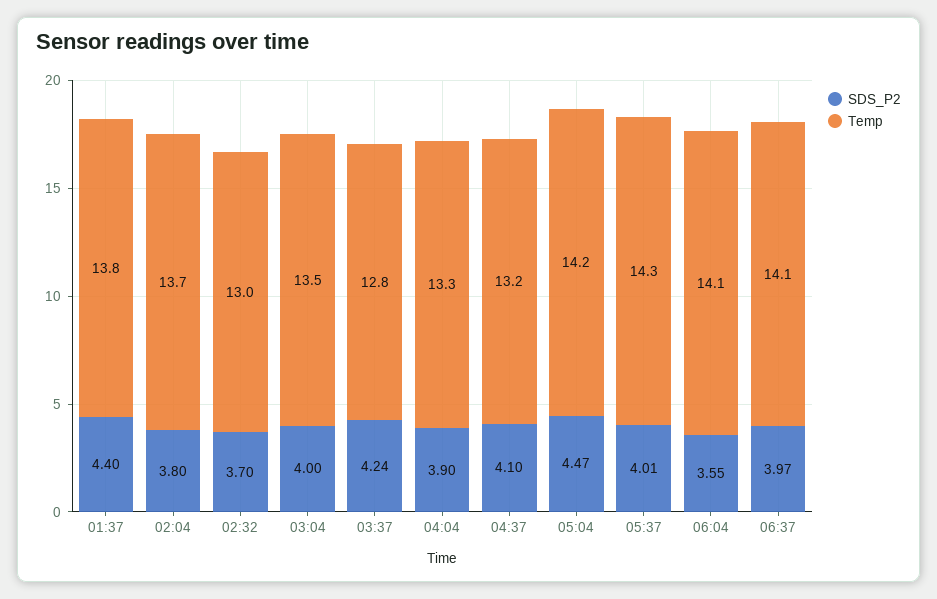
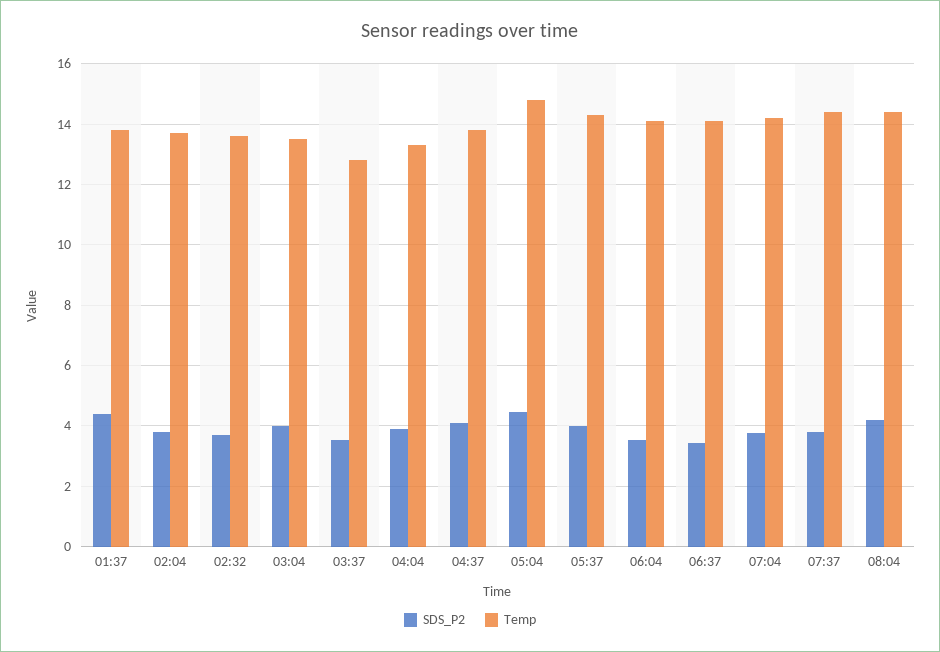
Temp, 02:32: 13 -> 13.6
SDS_P2, 03:37: 4.24 -> 3.6
Temp, 04:37: 13.2 -> 13.8
Temp, 05:04: 14.2 -> 14.8
SDS_P2, 06:37: 3.97 -> 3.4
SDS_P2, 07:04: none -> 3.8
Temp, 07:04: none -> 14.2
SDS_P2, 07:37: none -> 3.8
Temp, 07:37: none -> 14.4
SDS_P2, 08:04: none -> 4.2
Temp, 08:04: none -> 14.4

